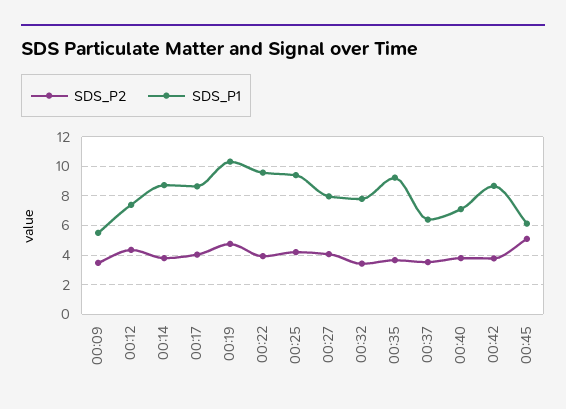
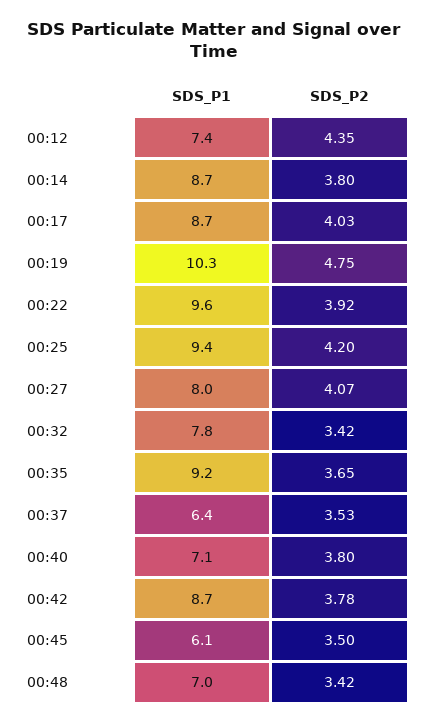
SDS_P2, 00:09: 3.5 -> none
SDS_P1, 00:09: 5.5 -> none
SDS_P2, 00:45: 5 -> 3.5
SDS_P1, 00:48: none -> 7
SDS_P2, 00:48: none -> 3.42

